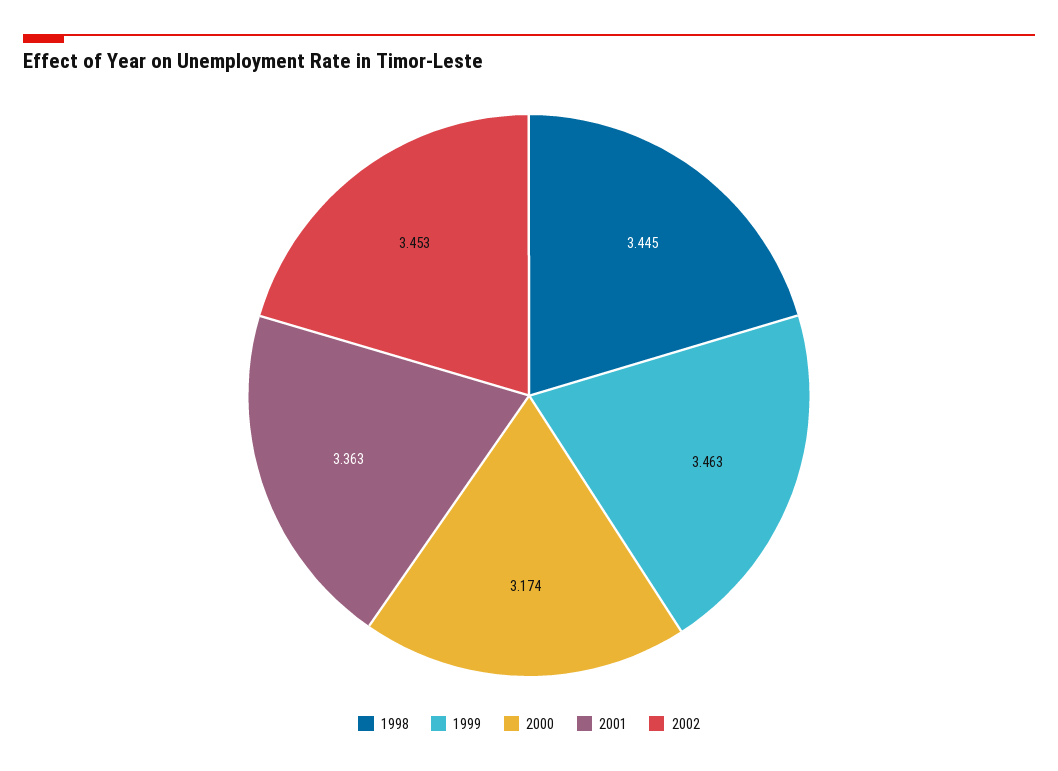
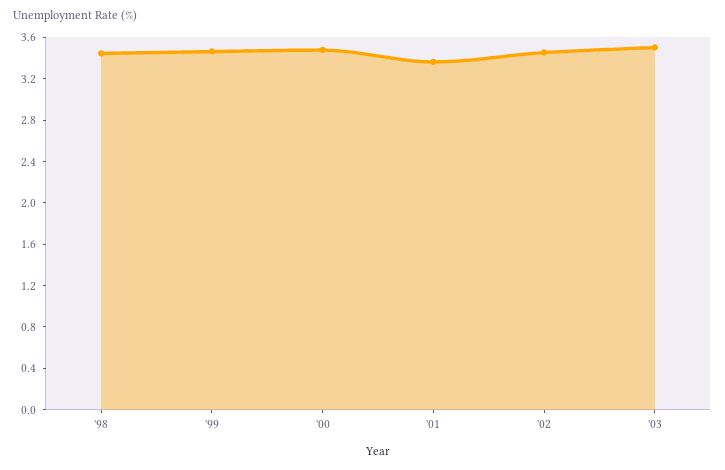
2000: 3.174 -> 3.5
'03: none -> 3.5

